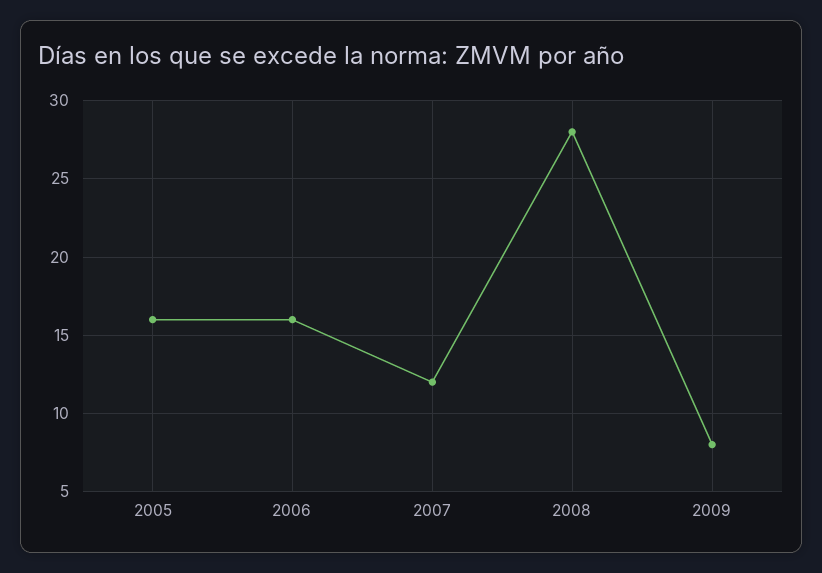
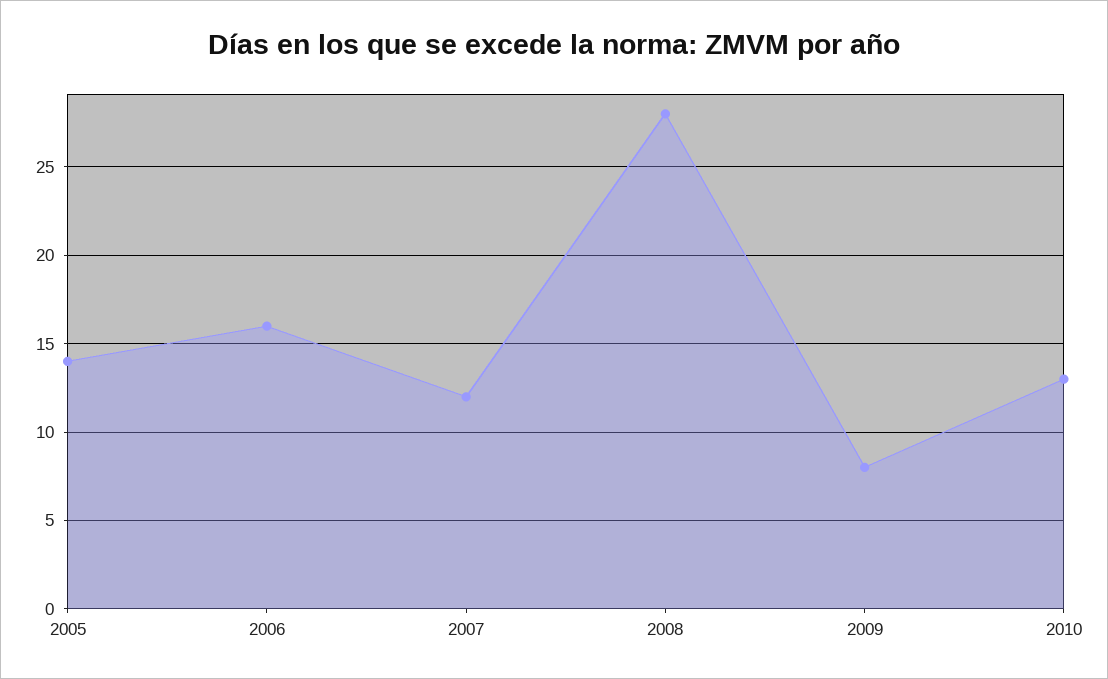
2005: 16 -> 14
2010: none -> 13

